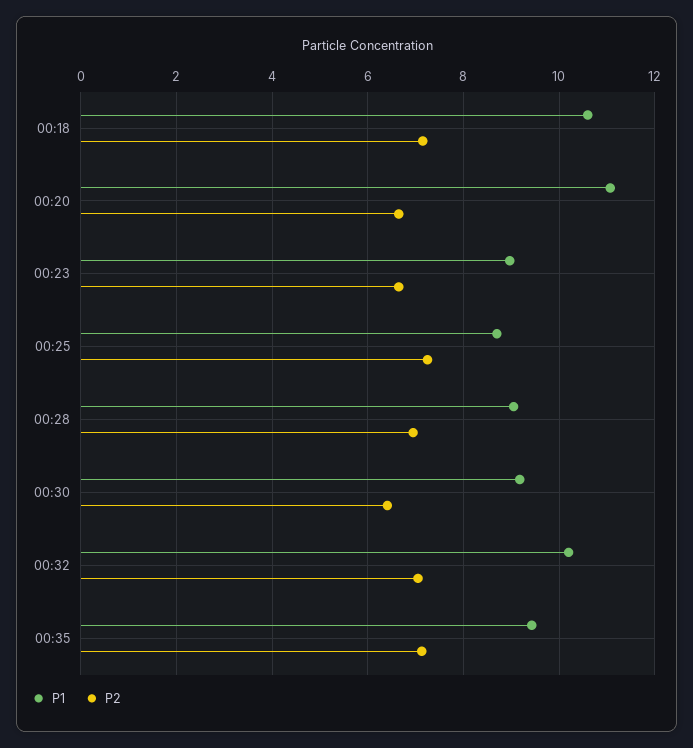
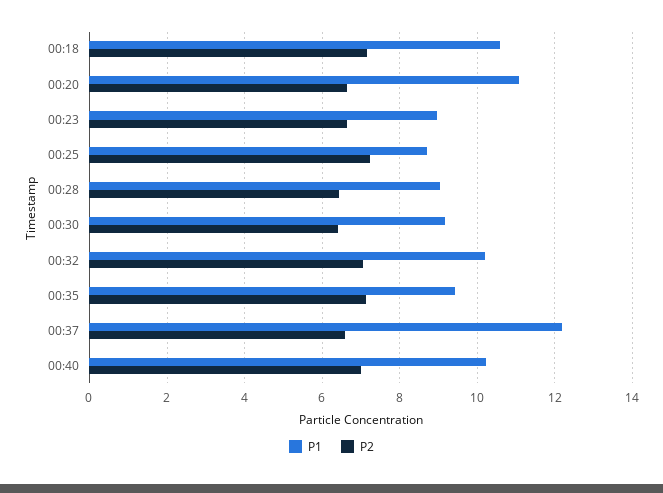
P2, 00:28: 7 -> 6.4
P1, 00:37: none -> 12.2
P2, 00:37: none -> 6.6
P1, 00:40: none -> 10.2
P2, 00:40: none -> 7

